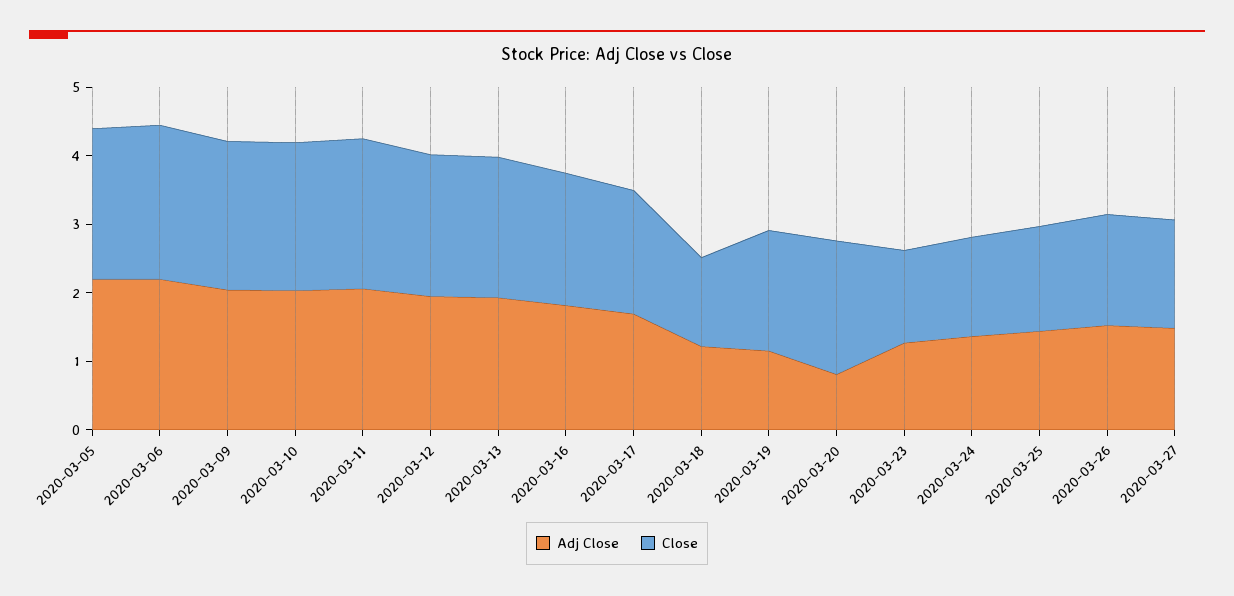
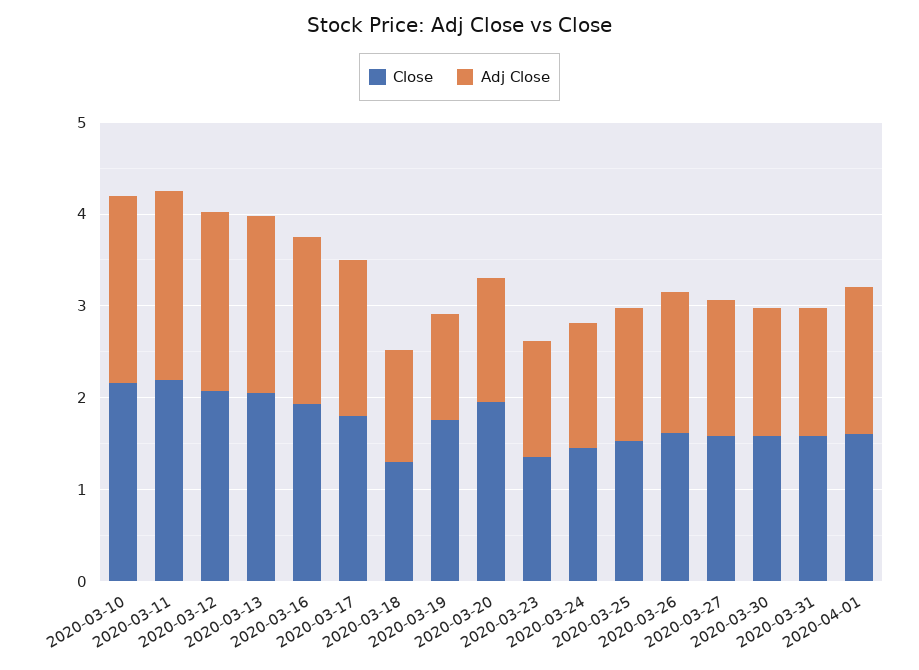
Adj Close, 2020-03-05: 2.2 -> none
Close, 2020-03-05: 2.2 -> none
Adj Close, 2020-03-06: 2.2 -> none
Close, 2020-03-06: 2.2 -> none
Adj Close, 2020-03-09: 2 -> none
Close, 2020-03-09: 2.2 -> none
Adj Close, 2020-03-20: 0.8 -> 1.4
Close, 2020-03-30: none -> 1.6
Adj Close, 2020-03-30: none -> 1.4
Close, 2020-03-31: none -> 1.6
Adj Close, 2020-03-31: none -> 1.4
Close, 2020-04-01: none -> 1.6
Adj Close, 2020-04-01: none -> 1.6

